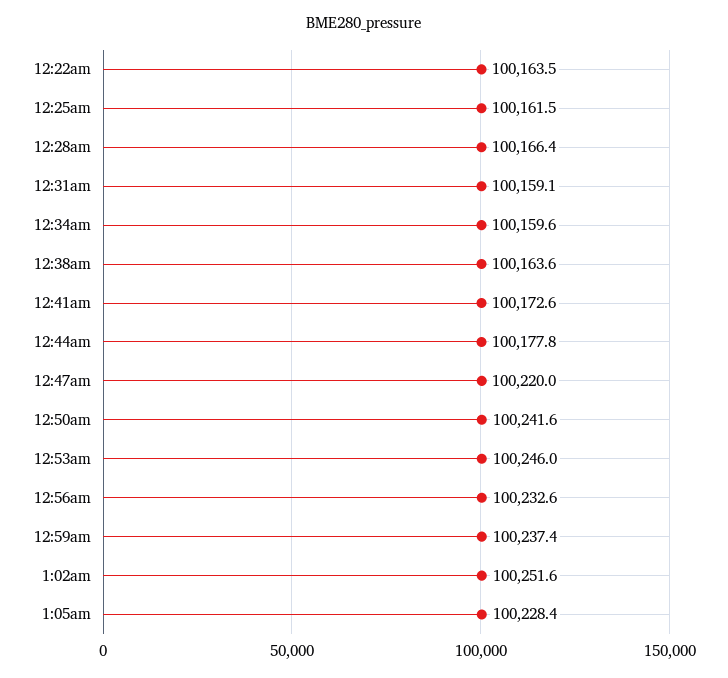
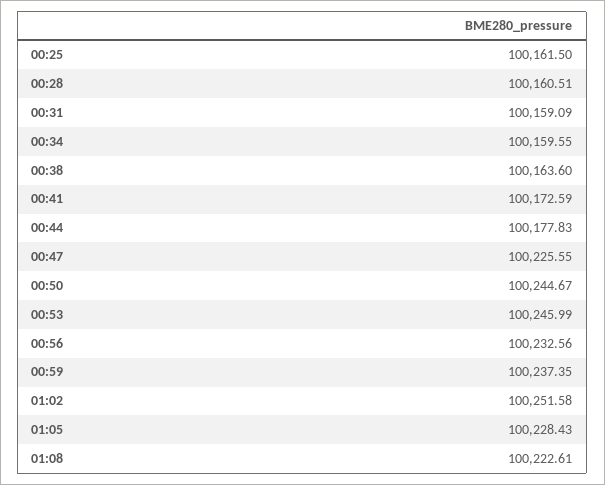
12:22am: 100163.5 -> none
12:28am: 100166.4 -> 100160.51
12:47am: 100220 -> 100225.55
12:50am: 100241.6 -> 100244.67
01:08: none -> 100222.61

